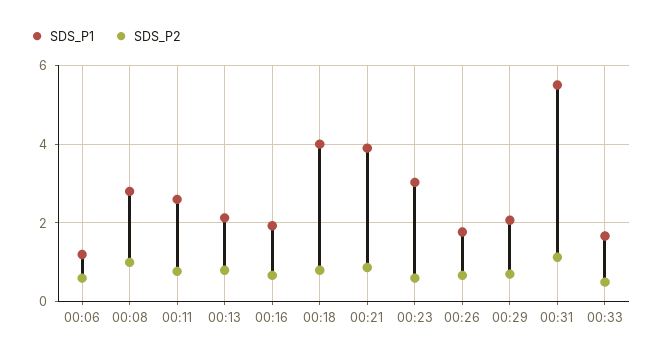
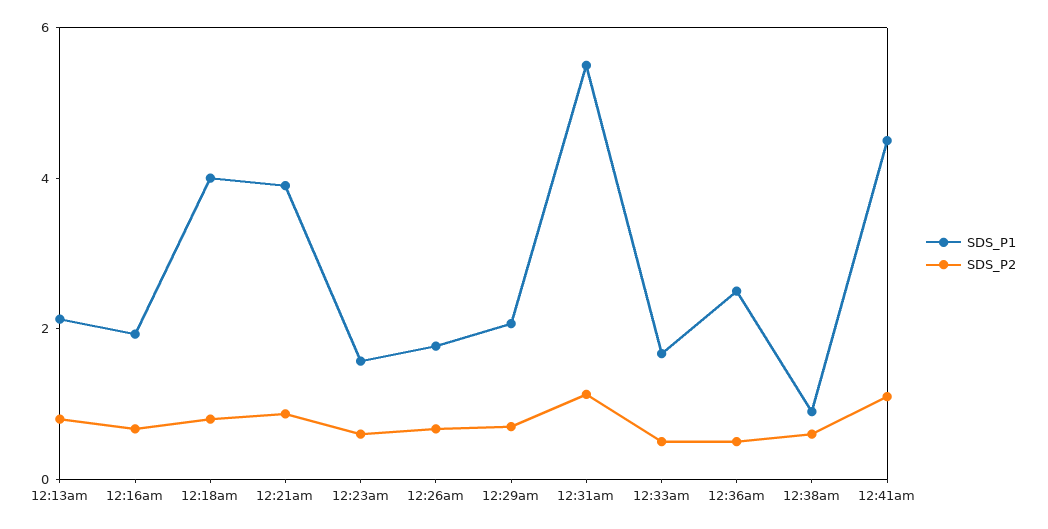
SDS_P1, 00:06: 1.2 -> none
SDS_P2, 00:06: 0.6 -> none
SDS_P1, 00:08: 2.8 -> none
SDS_P2, 00:08: 1 -> none
SDS_P1, 00:11: 2.6 -> none
SDS_P2, 00:11: 0.8 -> none
SDS_P1, 00:23: 3 -> 1.5
SDS_P1, 12:36am: none -> 2.5
SDS_P2, 12:36am: none -> 0.5
SDS_P1, 12:38am: none -> 1
SDS_P2, 12:38am: none -> 0.5
SDS_P1, 12:41am: none -> 4.5
SDS_P2, 12:41am: none -> 1

